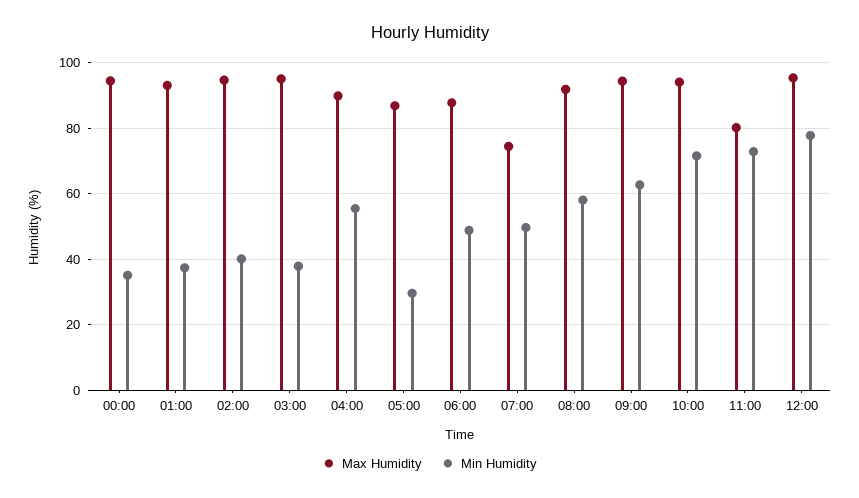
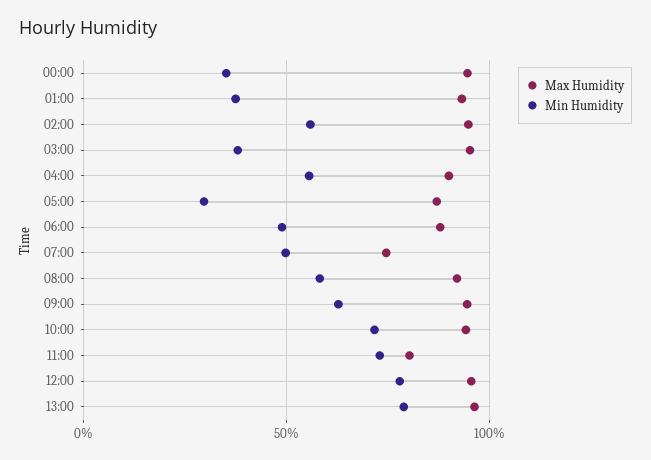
Min Humidity, 02:00: 40 -> 55
Max Humidity, 13:00: none -> 95
Min Humidity, 13:00: none -> 80

